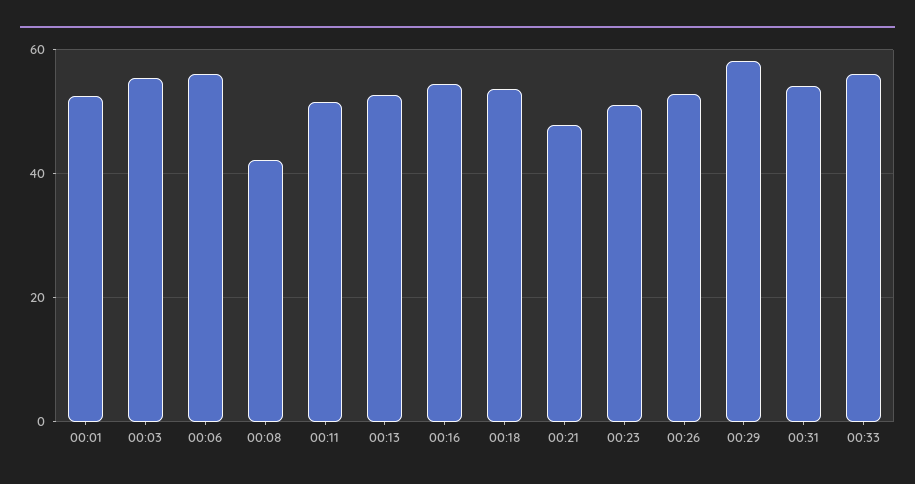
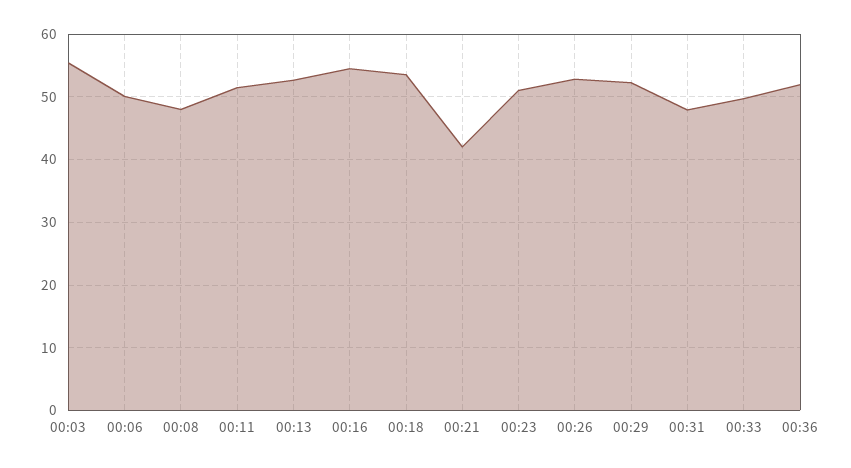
00:01: 52 -> none
00:06: 56 -> 50
00:08: 42 -> 48
00:21: 48 -> 42
00:29: 58 -> 52
00:31: 54 -> 48
00:33: 56 -> 50
00:36: none -> 52

